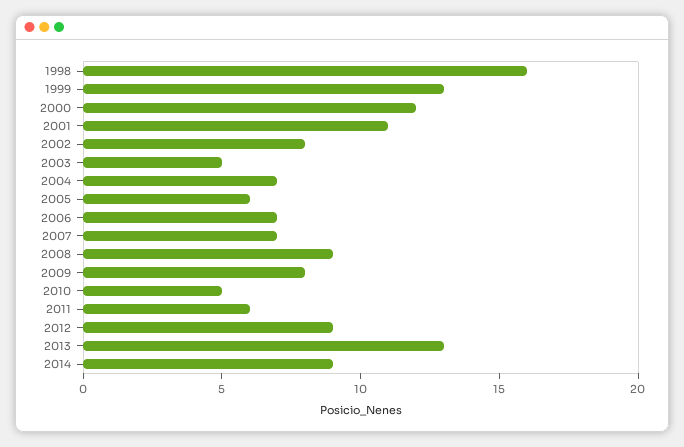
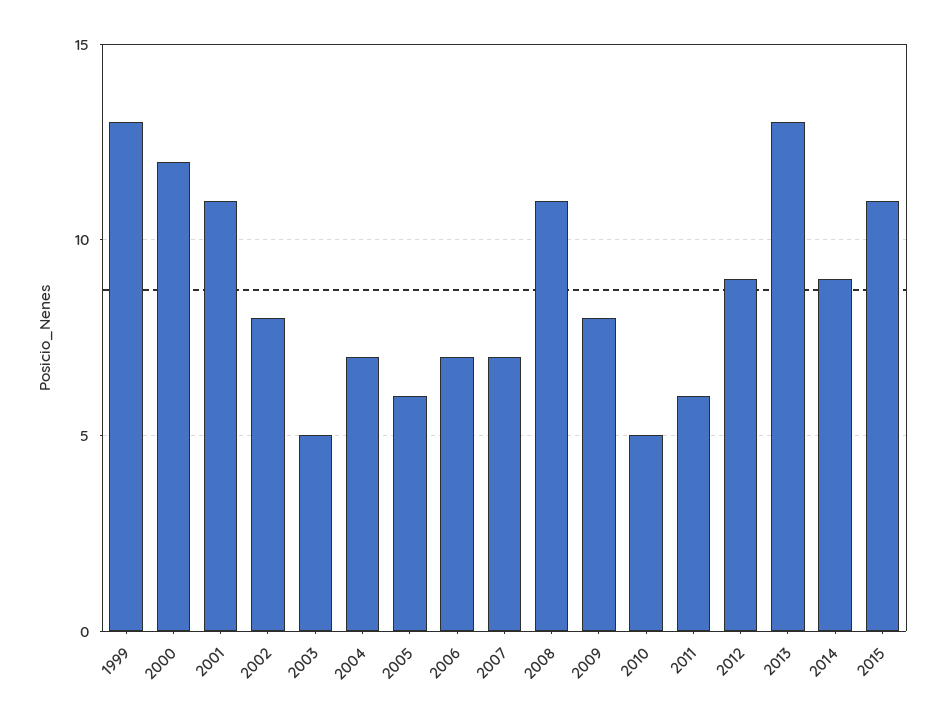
1998: 16 -> none
2008: 9 -> 11
2015: none -> 11

